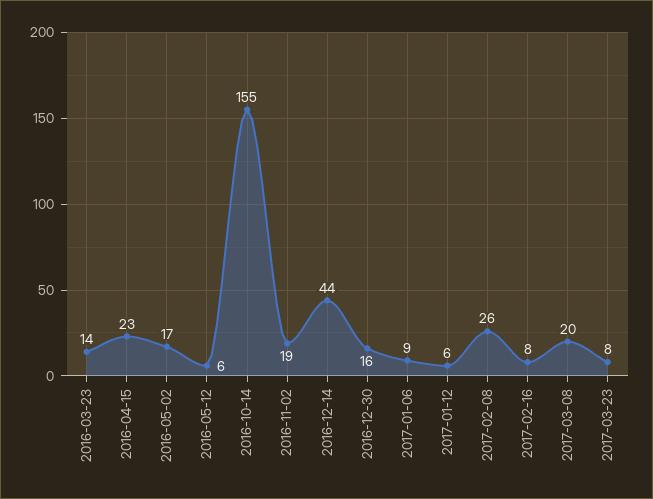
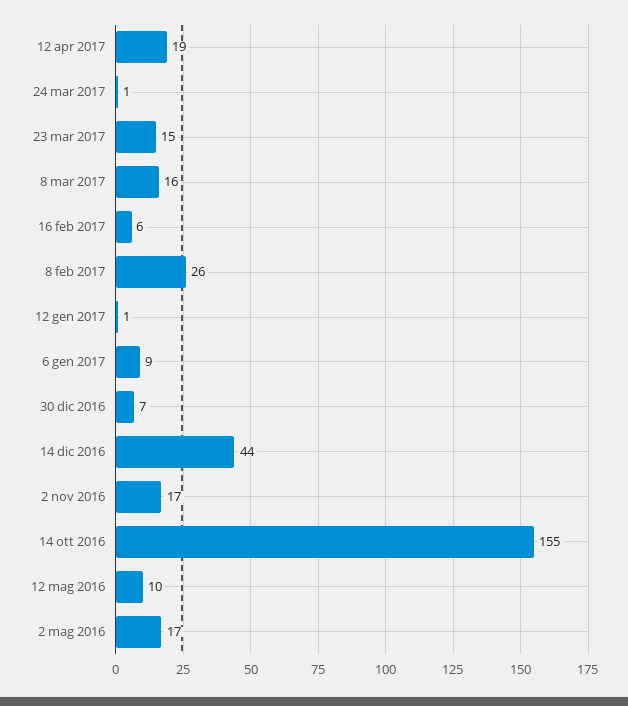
2016-03-23: 14 -> none
2016-04-15: 23 -> none
2016-05-12: 6 -> 10
2016-11-02: 19 -> 17
2016-12-30: 16 -> 7
2017-01-12: 6 -> 1
2017-02-16: 8 -> 6
2017-03-08: 20 -> 16
2017-03-23: 8 -> 15
12 apr 2017: none -> 19
24 mar 2017: none -> 1

